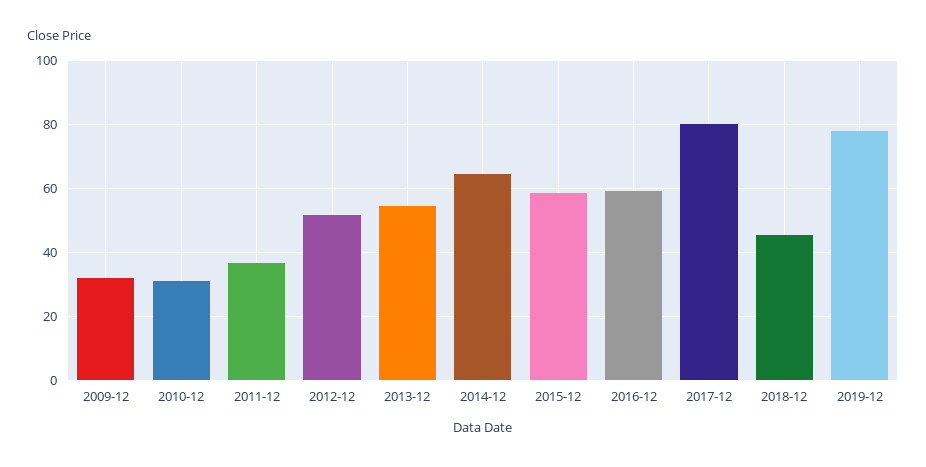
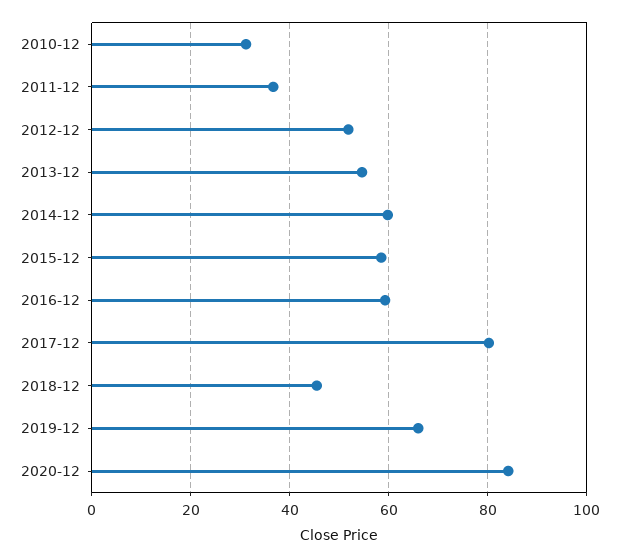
2009-12: 32 -> none
2014-12: 64 -> 60
2019-12: 78 -> 66
2020-12: none -> 84

